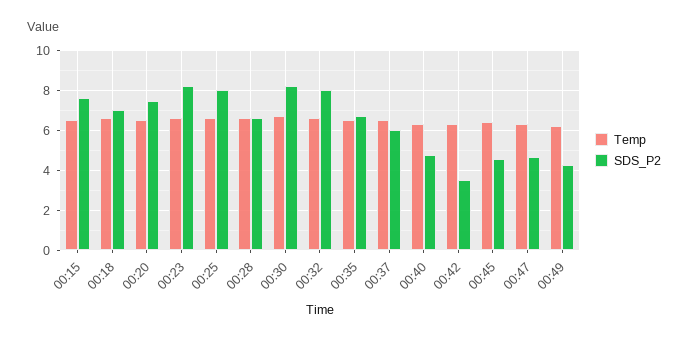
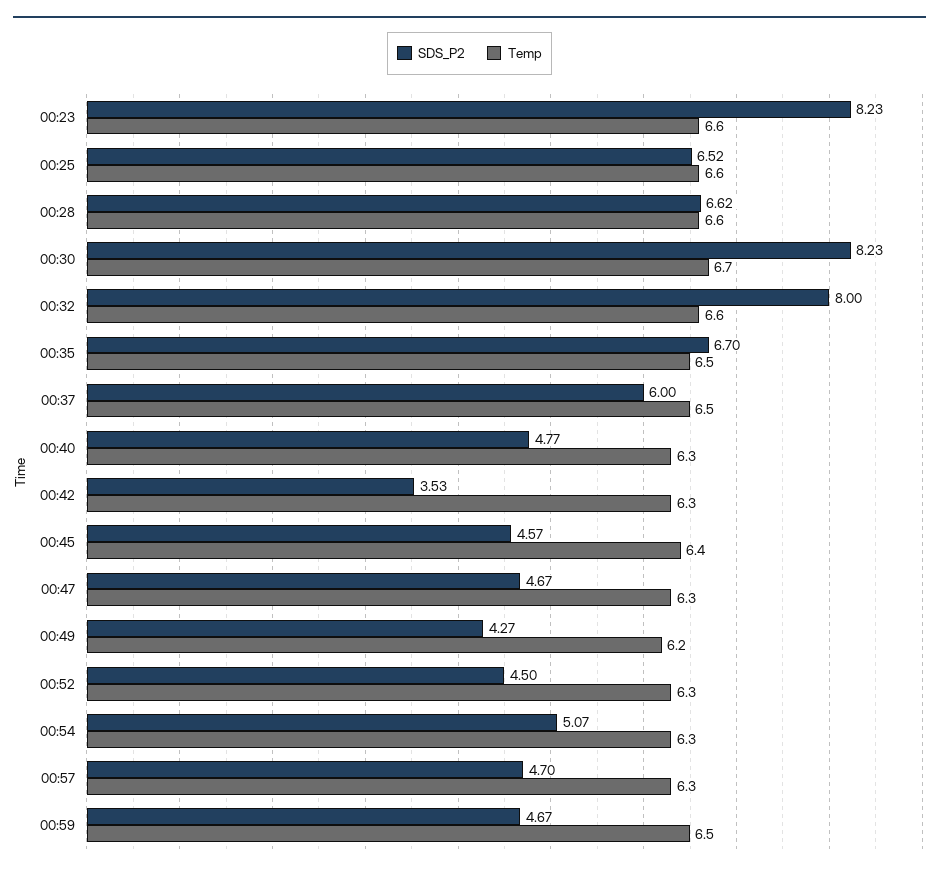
Temp, 00:15: 6.5 -> none
SDS_P2, 00:15: 7.5 -> none
Temp, 00:18: 6.5 -> none
SDS_P2, 00:18: 7 -> none
Temp, 00:20: 6.5 -> none
SDS_P2, 00:20: 7.5 -> none
SDS_P2, 00:25: 8 -> 6.52
SDS_P2, 00:52: none -> 4.5
Temp, 00:52: none -> 6.3
SDS_P2, 00:54: none -> 5.07
Temp, 00:54: none -> 6.3
SDS_P2, 00:57: none -> 4.7
Temp, 00:57: none -> 6.3
SDS_P2, 00:59: none -> 4.67
Temp, 00:59: none -> 6.5

